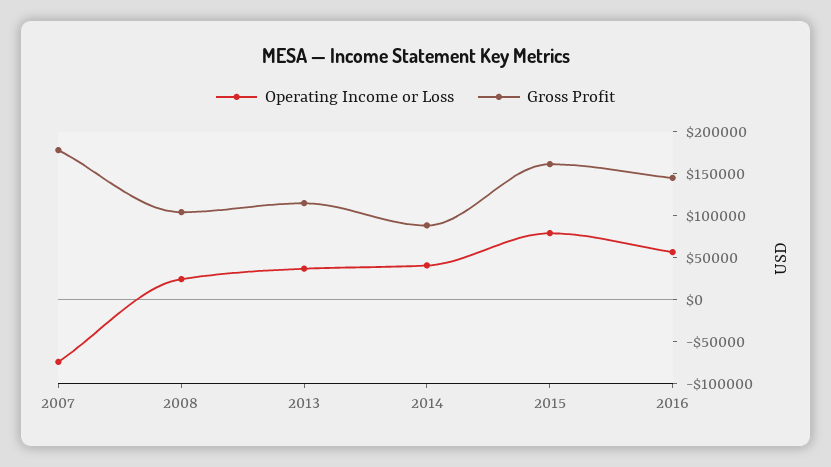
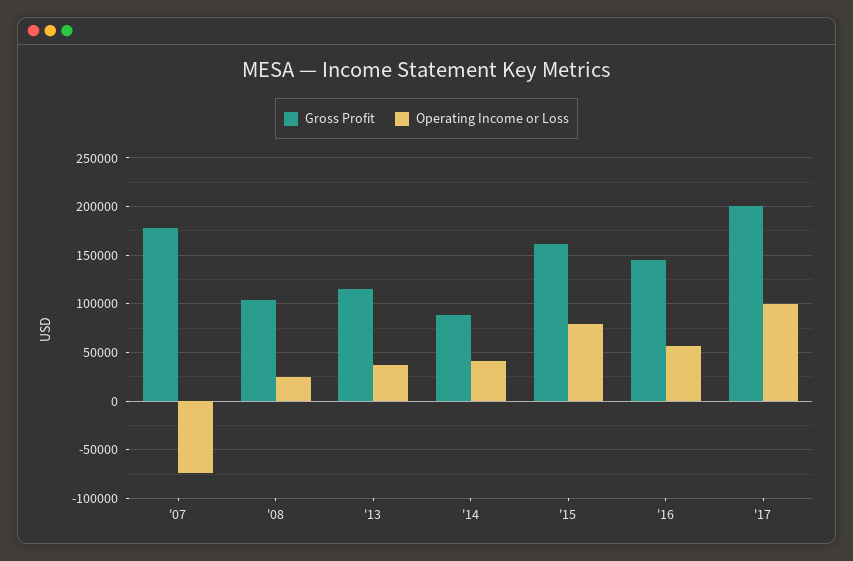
Gross Profit, '17: none -> 200000
Operating Income or Loss, '17: none -> 100000

